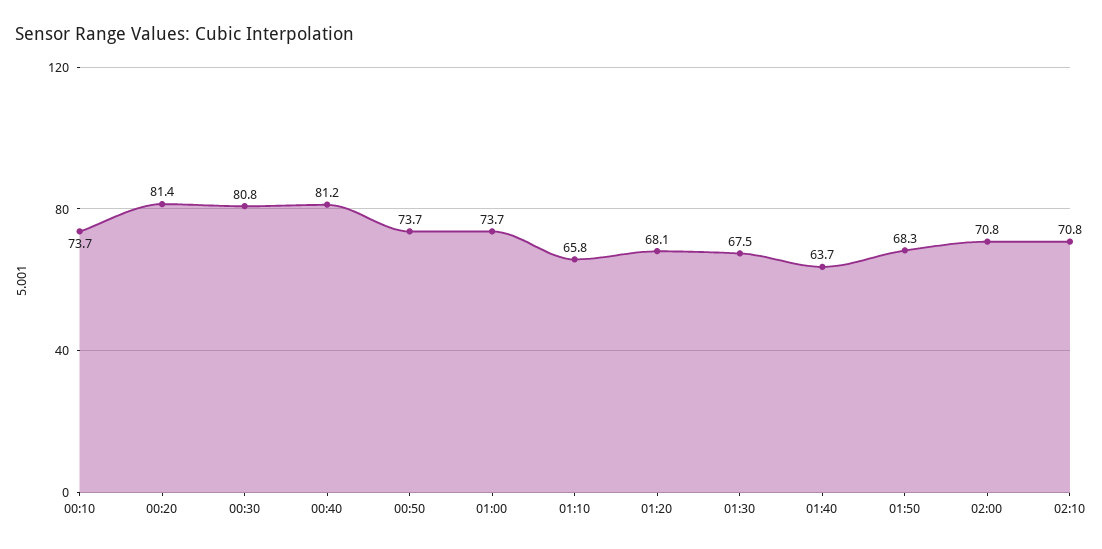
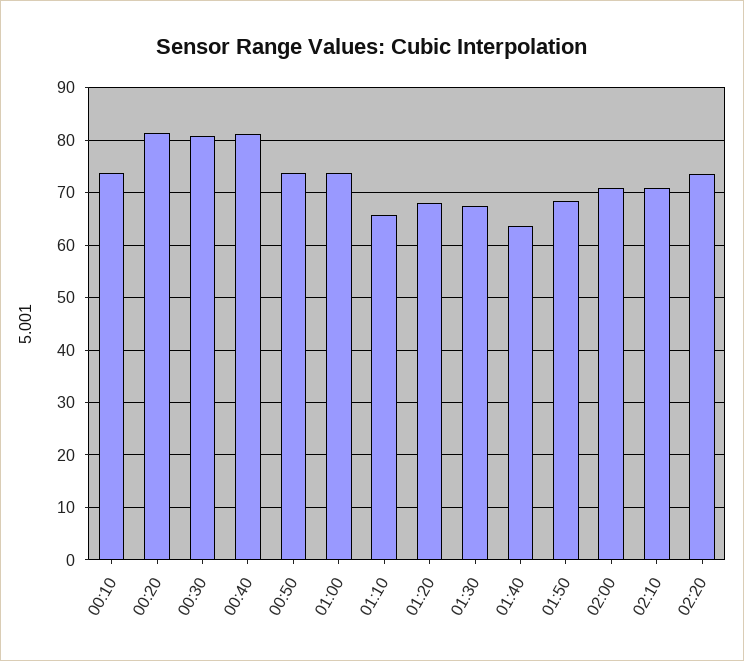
02:20: none -> 74

